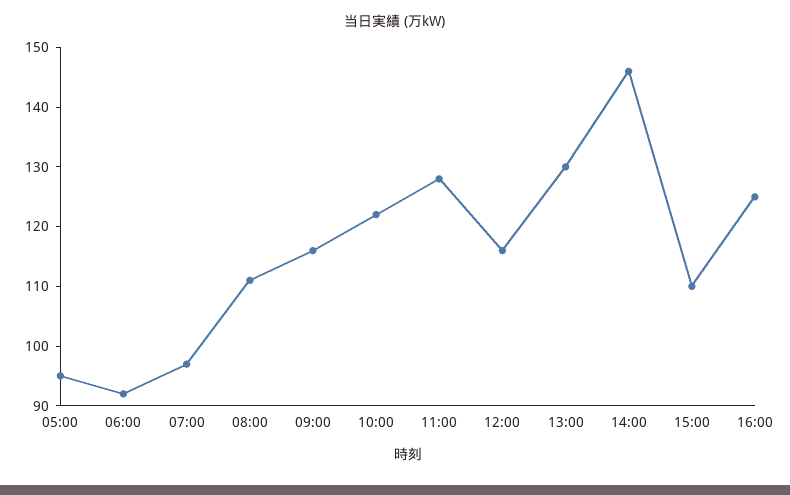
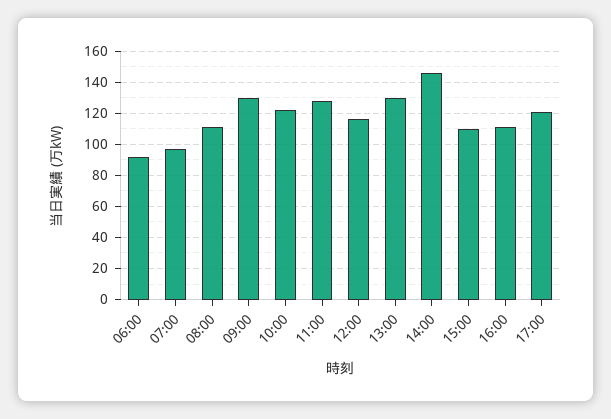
05:00: 95 -> none
09:00: 115 -> 130
16:00: 125 -> 110
17:00: none -> 120

